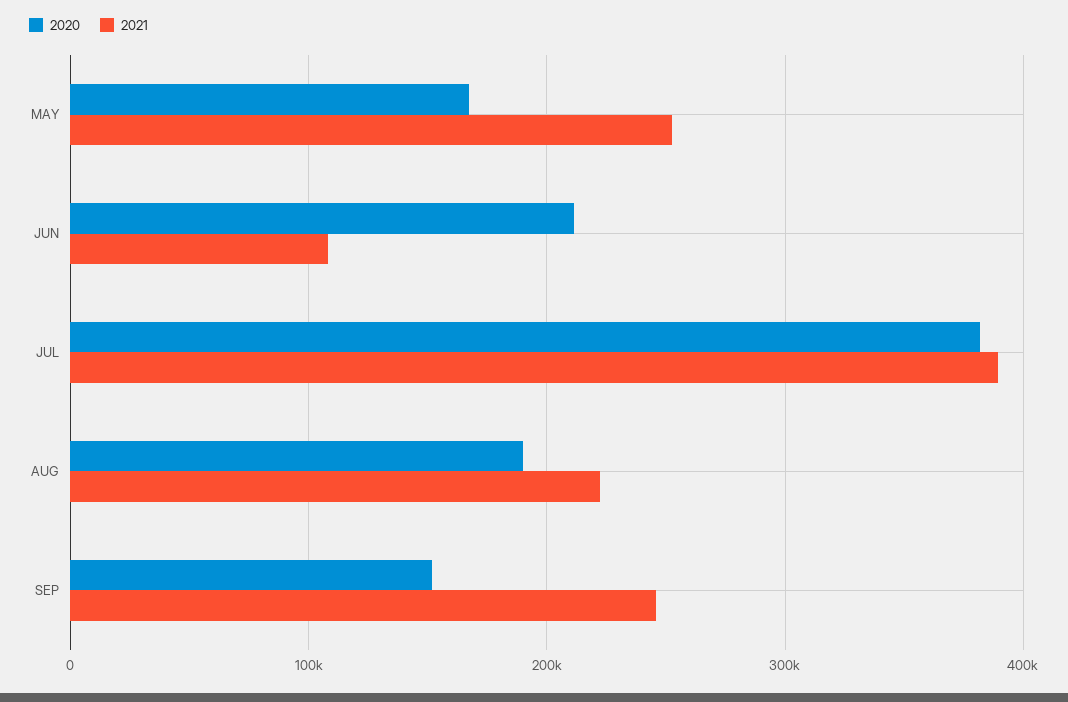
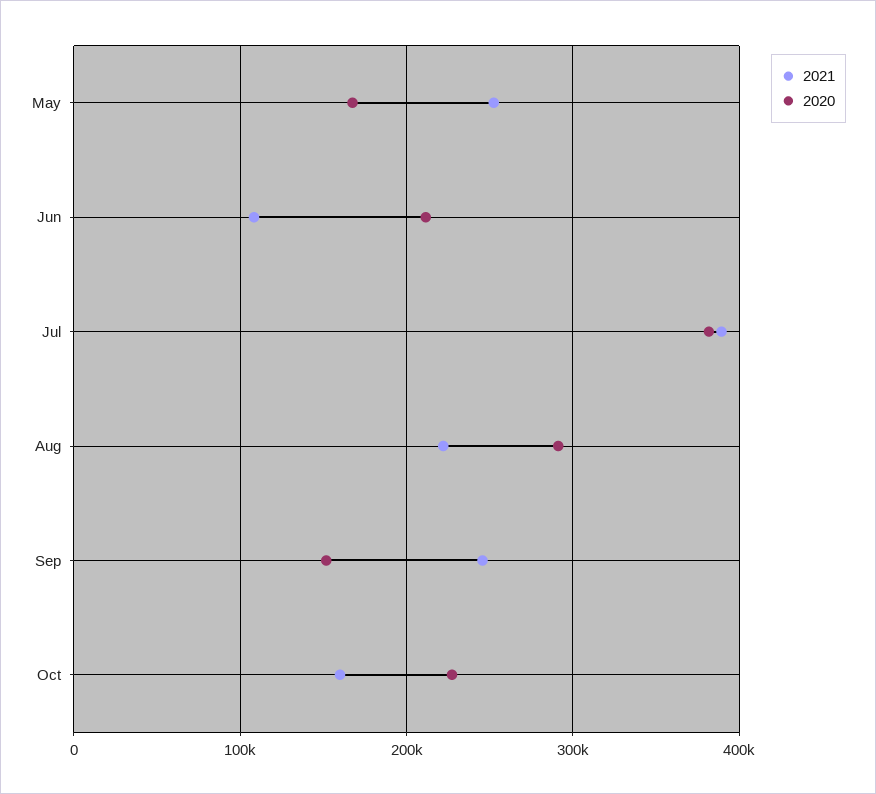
2020, AUG: 190000 -> 290000
2021, Oct: none -> 160000
2020, Oct: none -> 230000

